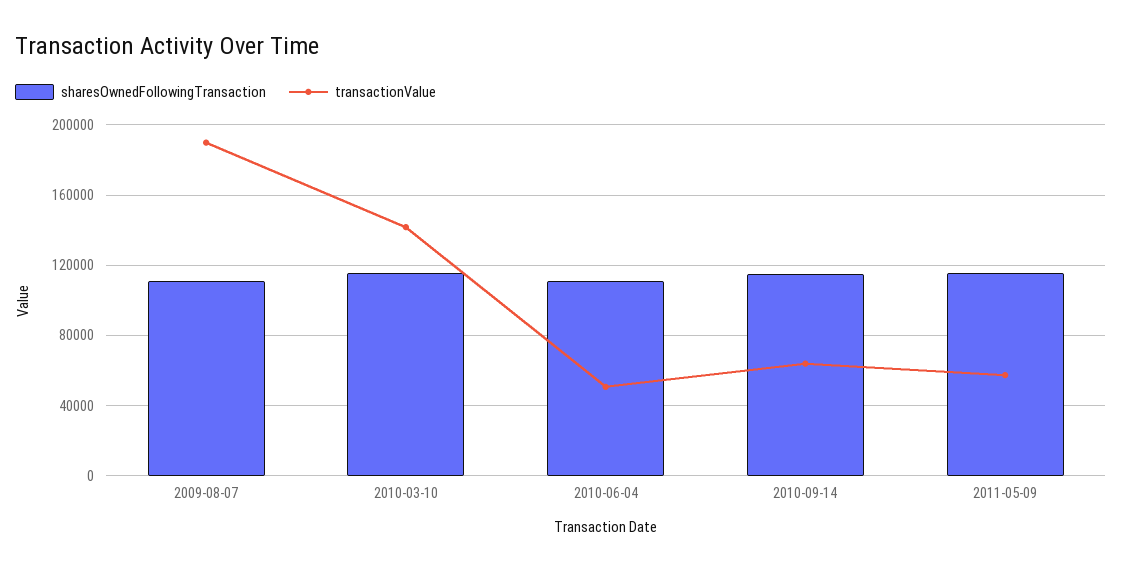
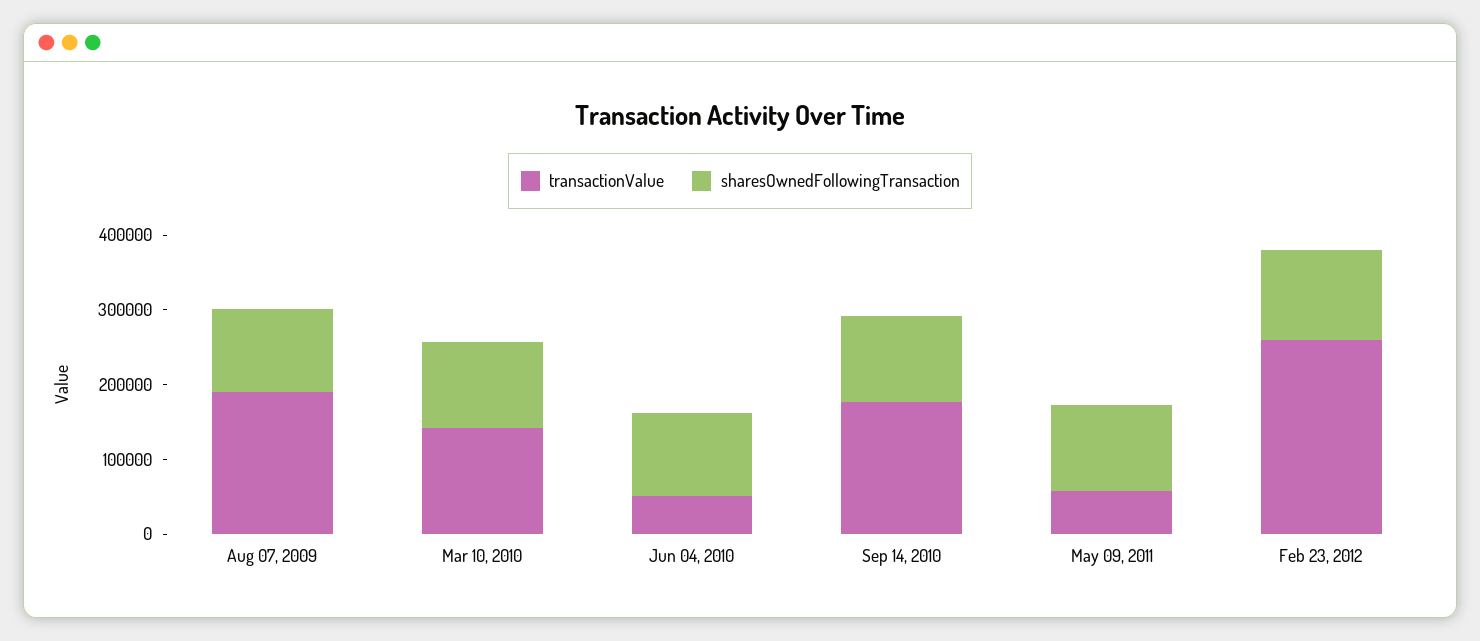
transactionValue, 2010-09-14: 65000 -> 180000
transactionValue, Feb 23, 2012: none -> 260000
sharesOwnedFollowingTransaction, Feb 23, 2012: none -> 120000

